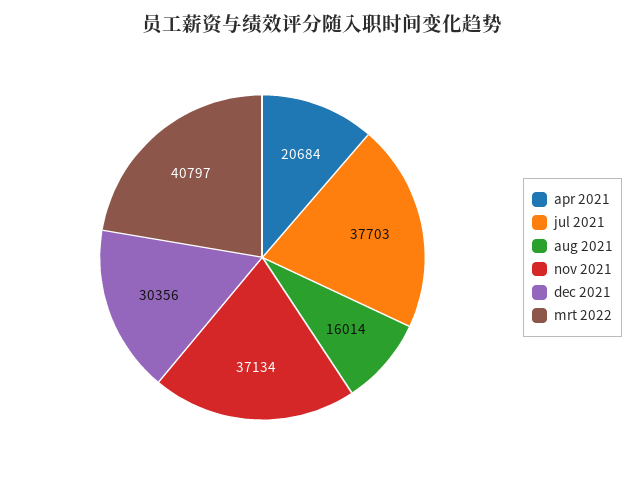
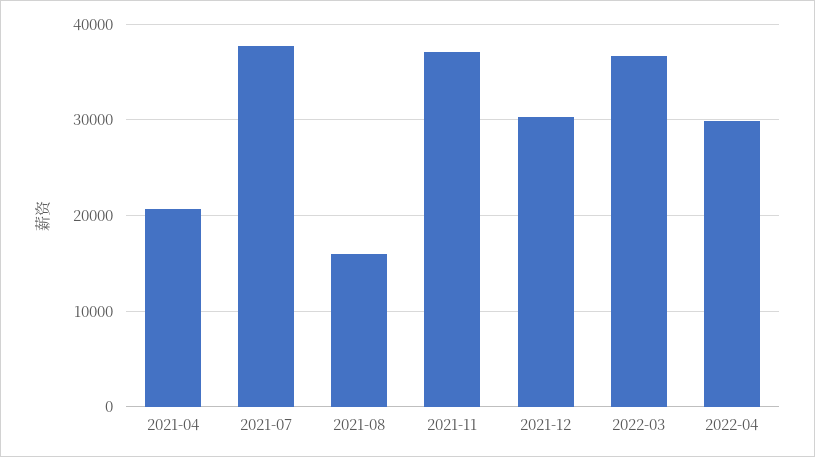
mrt 2022: 40797 -> 37000
2022-04: none -> 30000

